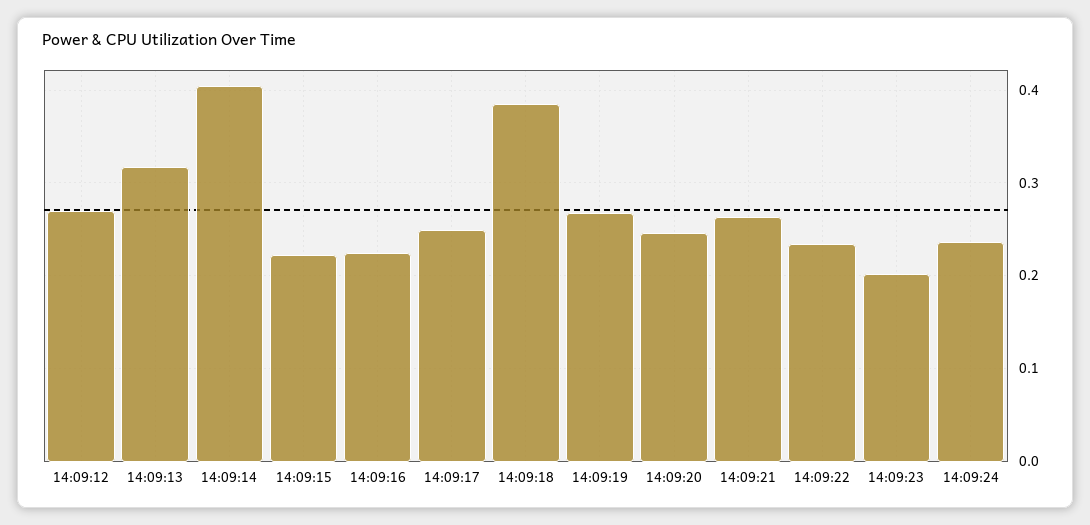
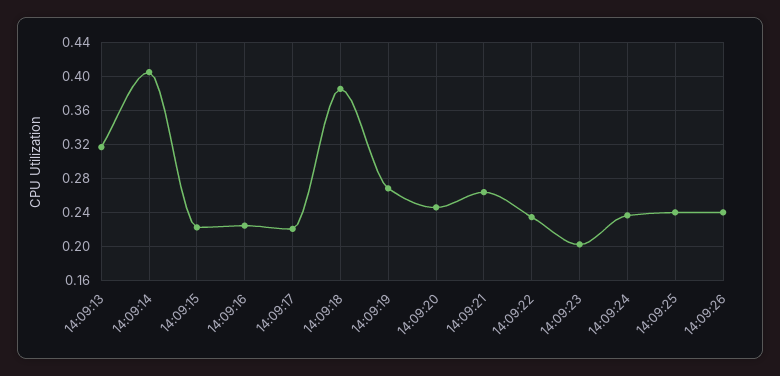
14:09:12: 0.27 -> none
14:09:17: 0.25 -> 0.22
14:09:25: none -> 0.24
14:09:26: none -> 0.24

